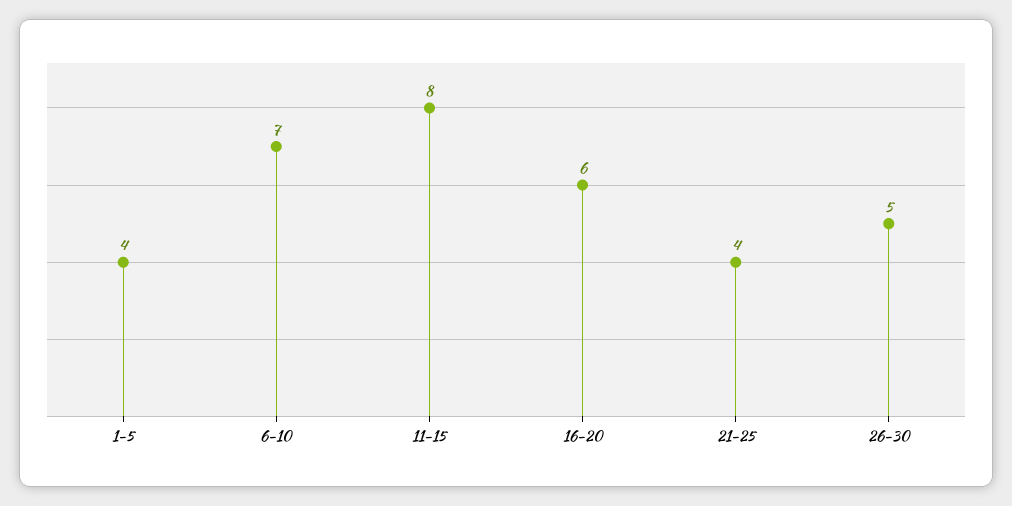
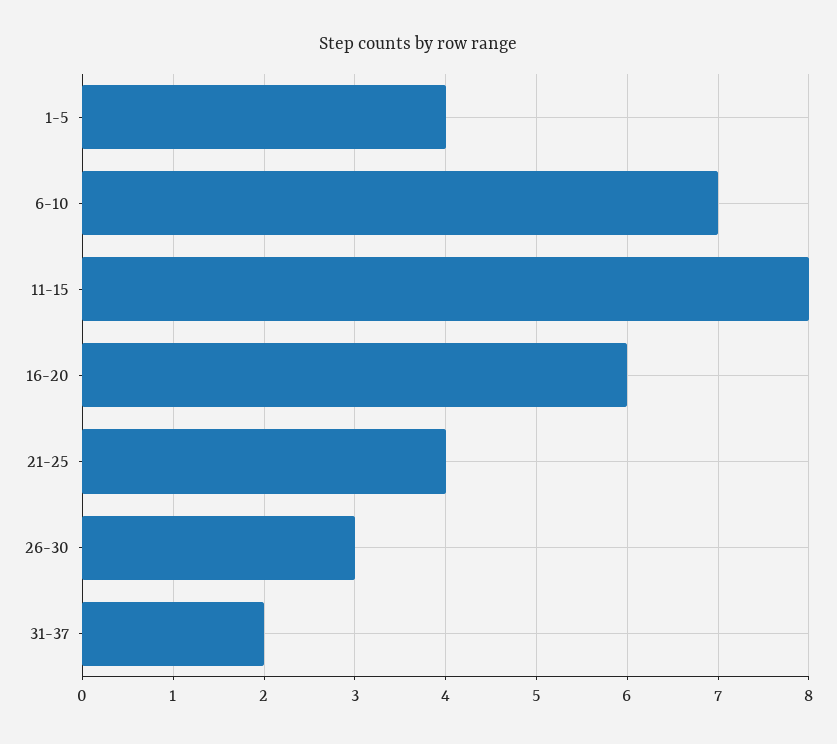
26-30: 5 -> 3
31-37: none -> 2

